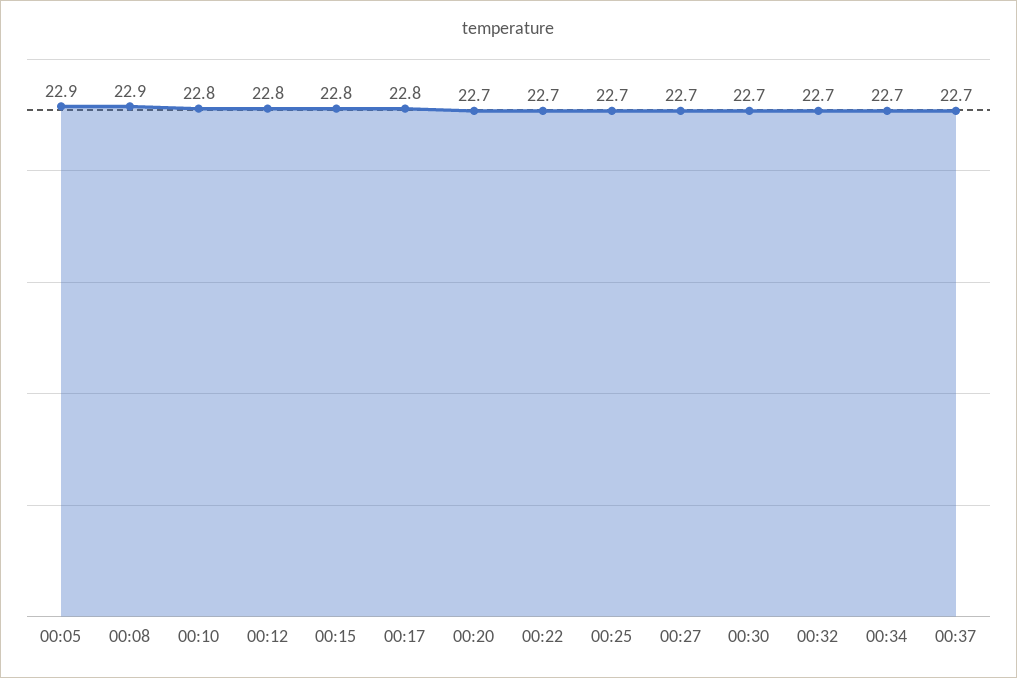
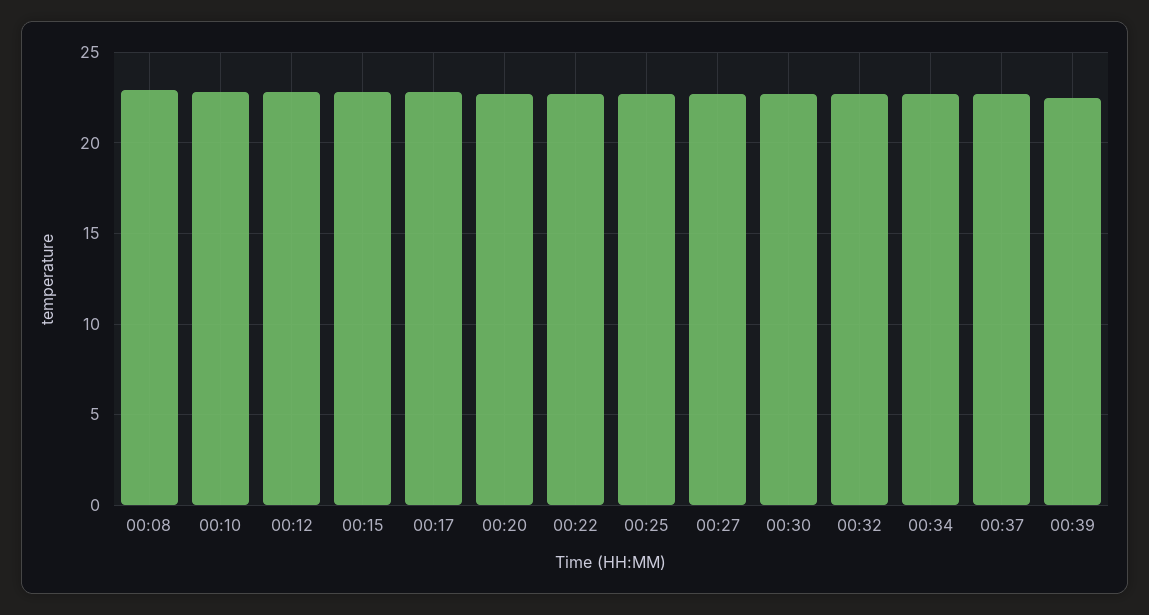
00:05: 22.9 -> none
00:39: none -> 22.5

